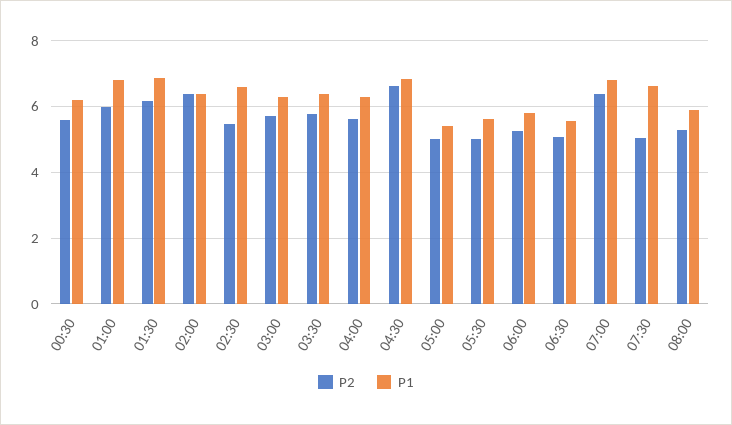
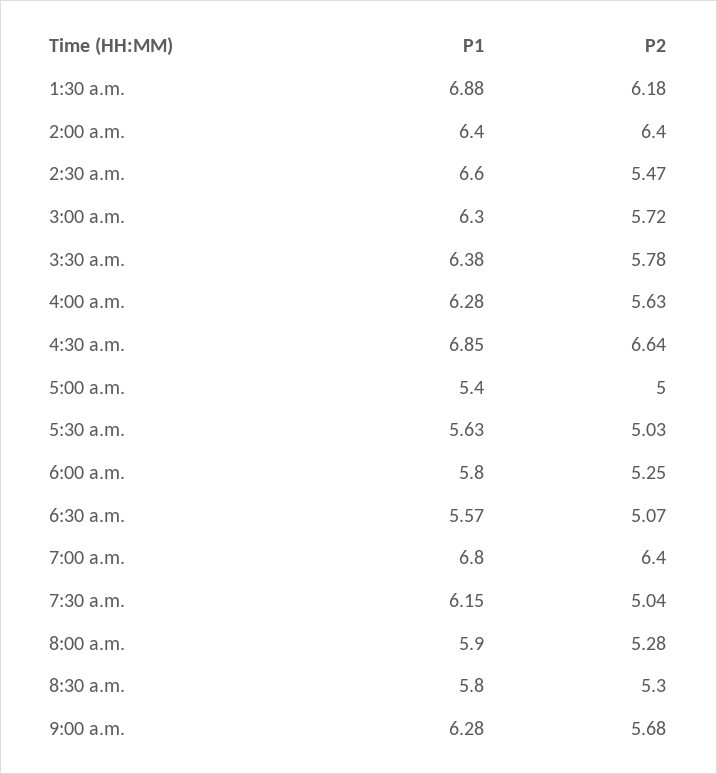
P2, 00:30: 5.6 -> none
P1, 00:30: 6.2 -> none
P2, 01:00: 6 -> none
P1, 01:00: 6.8 -> none
P1, 07:30: 6.6 -> 6.15
P1, 8:30 a.m.: none -> 5.8
P2, 8:30 a.m.: none -> 5.3
P1, 9:00 a.m.: none -> 6.28
P2, 9:00 a.m.: none -> 5.68

